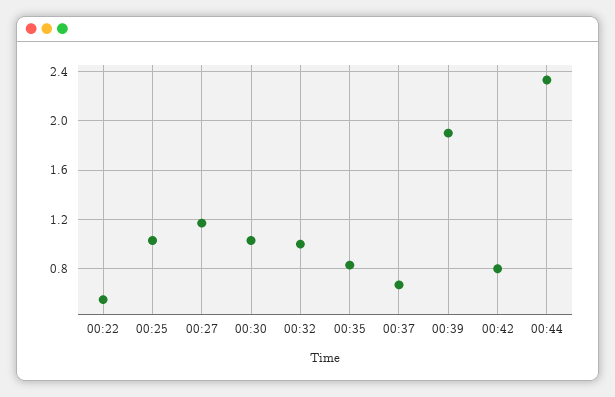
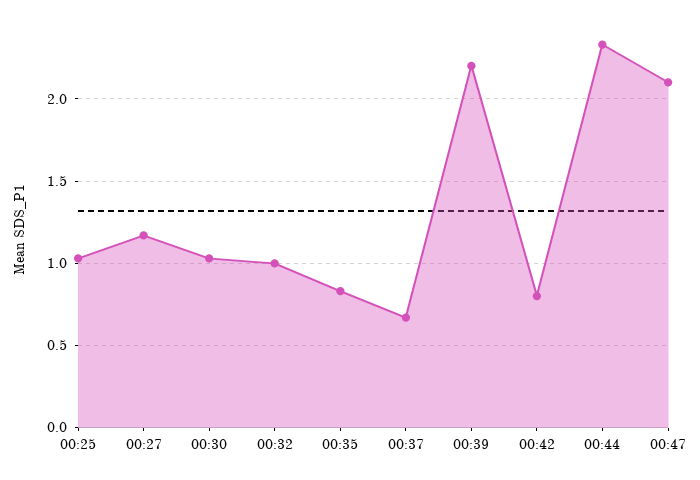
00:22: 0.55 -> none
00:39: 1.9 -> 2.2
00:47: none -> 2.1

